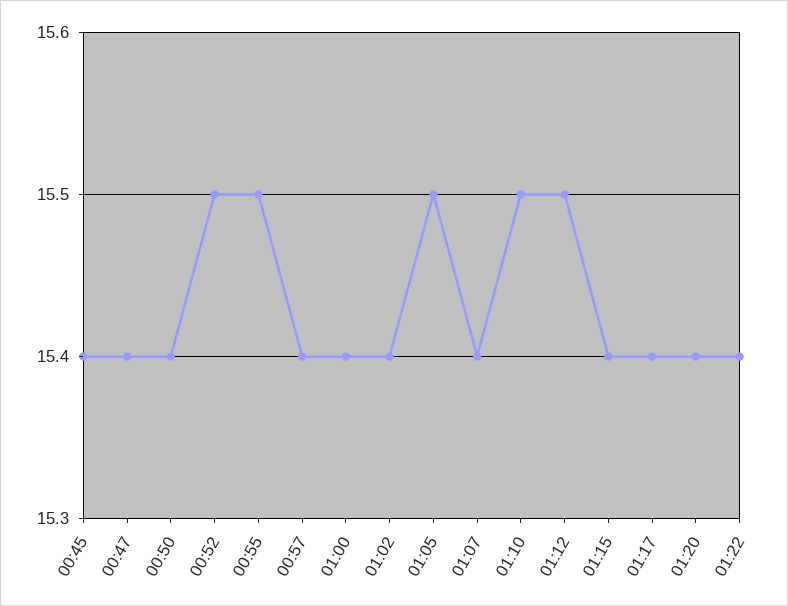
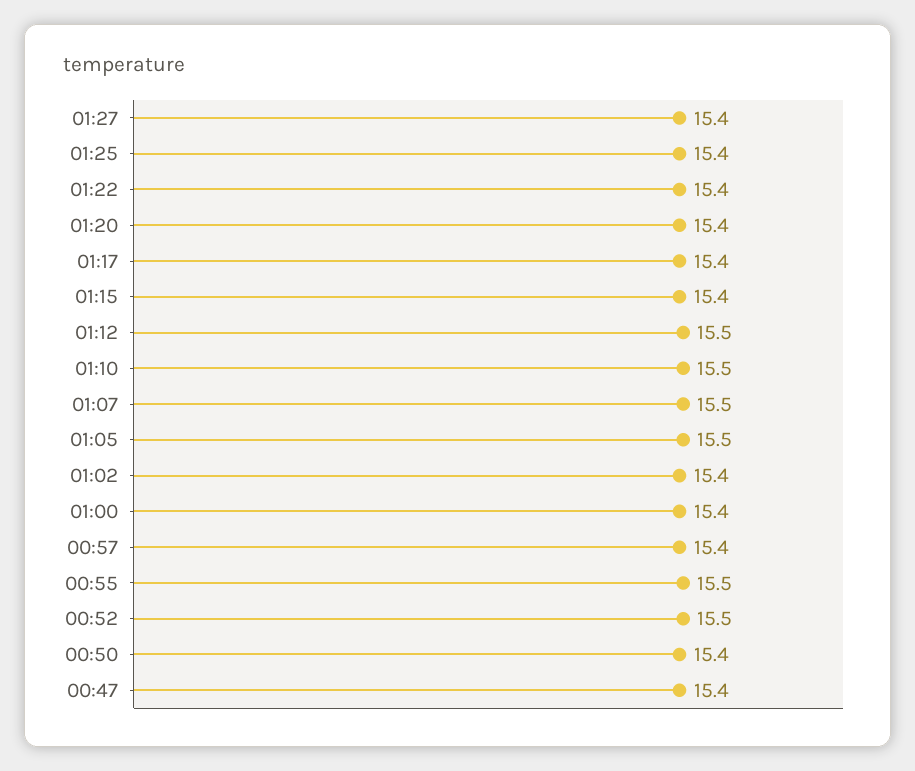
00:45: 15.4 -> none
01:07: 15.4 -> 15.5
01:27: none -> 15.4
01:25: none -> 15.4

